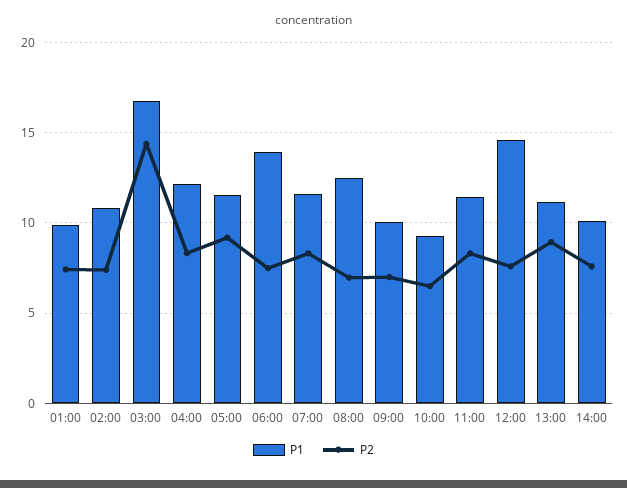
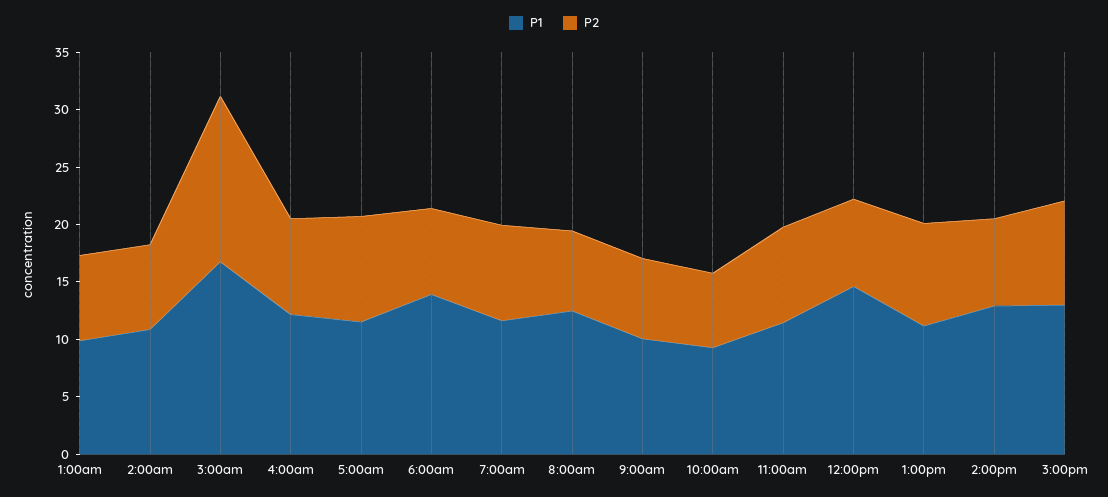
P1, 14:00: 10 -> 13
P1, 3:00pm: none -> 13
P2, 3:00pm: none -> 9

